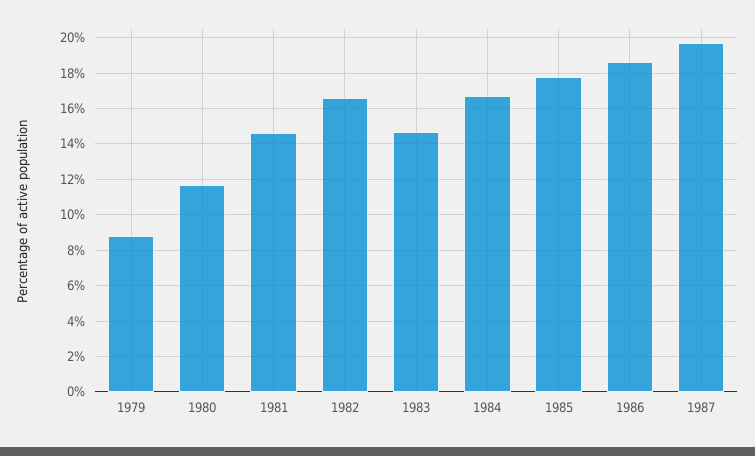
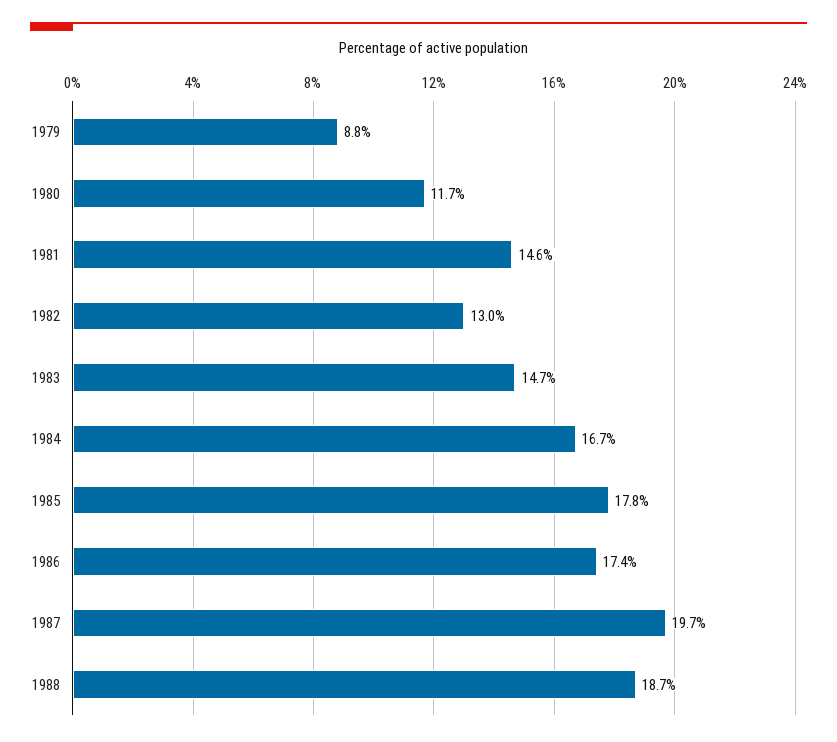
1982: 16.5 -> 13
1986: 18.5 -> 17.4
1988: none -> 18.7

